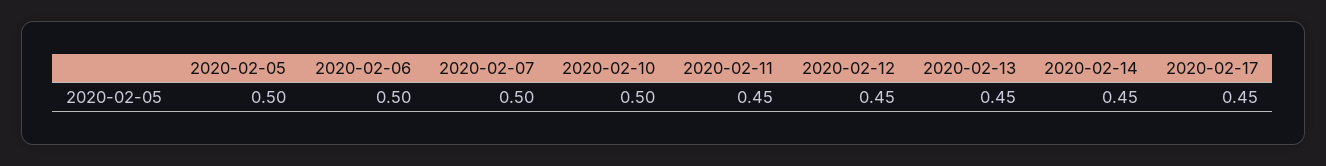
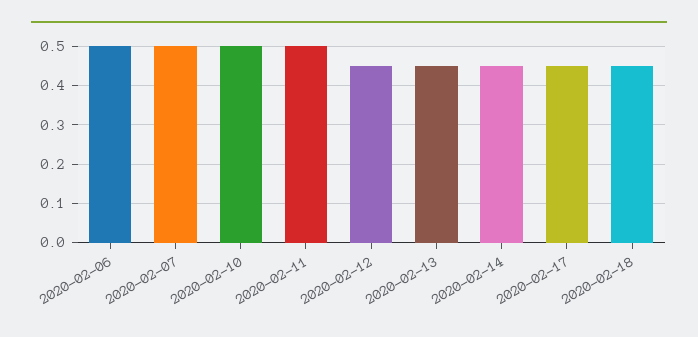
2020-02-05: 0.5 -> none
2020-02-11: 0.45 -> 0.5
2020-02-18: none -> 0.45

